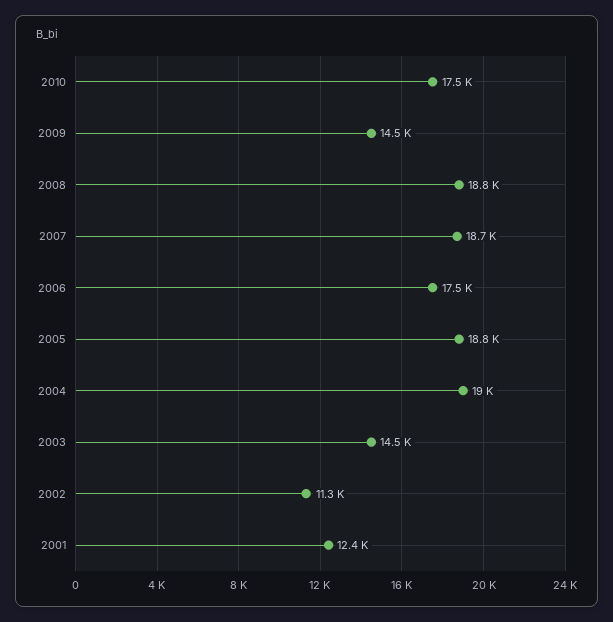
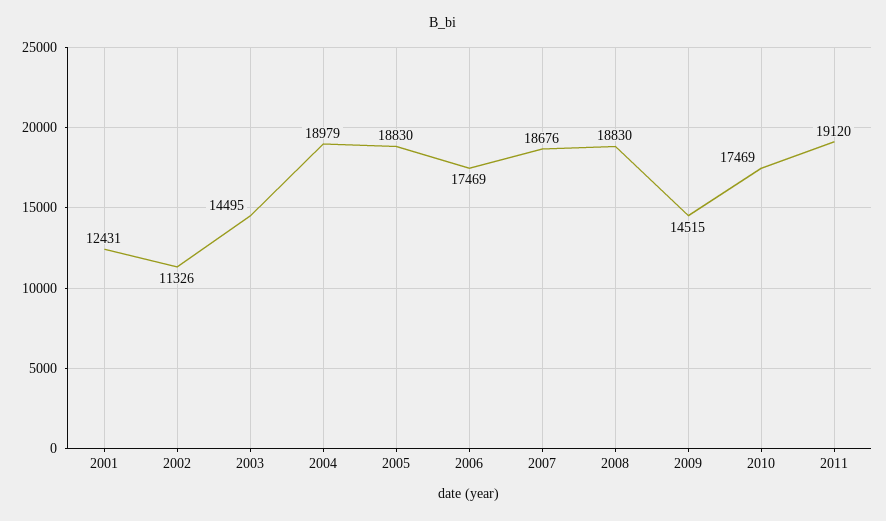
2011: none -> 19120

